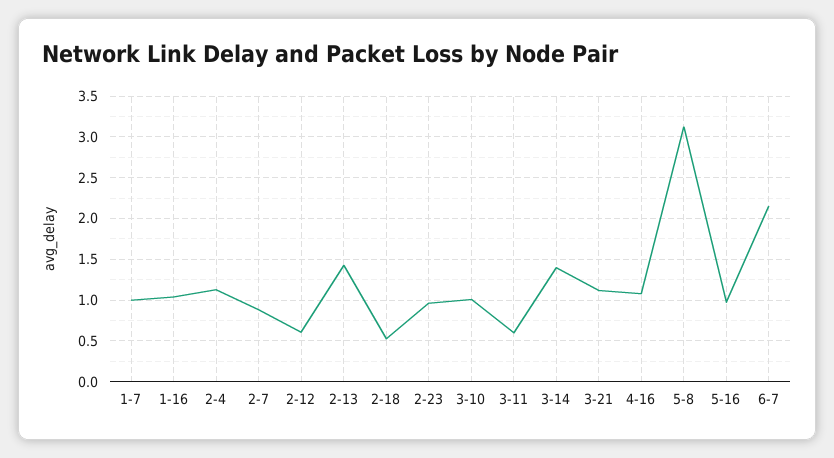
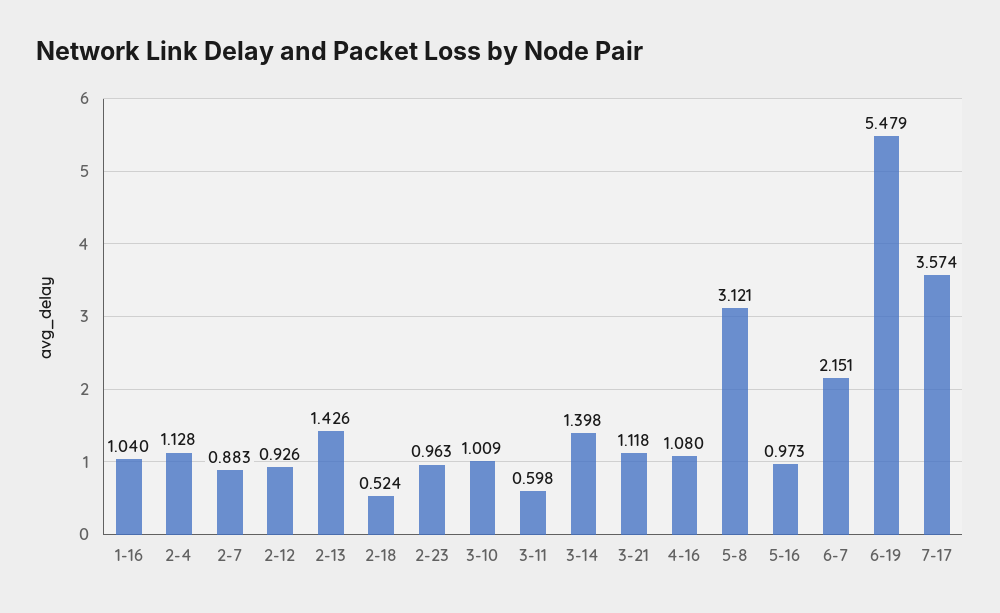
1-7: 1 -> none
2-12: 0.6 -> 0.926
6-19: none -> 5.479
7-17: none -> 3.574

